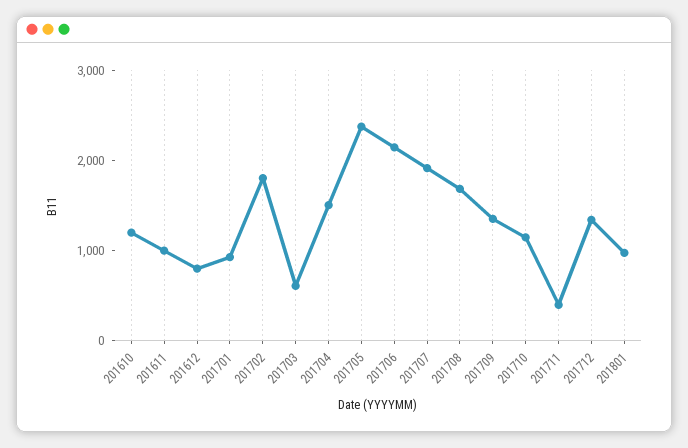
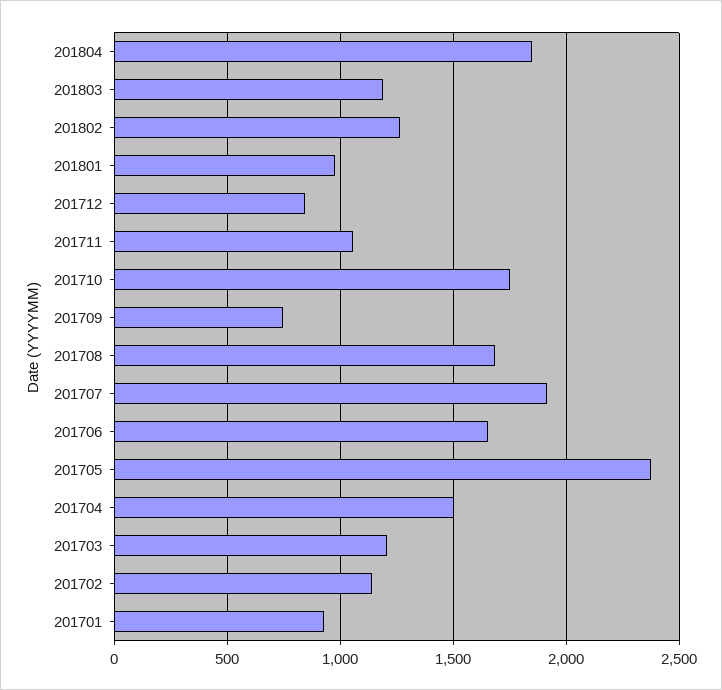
201610: 1200 -> none
201611: 1000 -> none
201612: 800 -> none
201702: 1800 -> 1150
201703: 600 -> 1200
201706: 2200 -> 1650
201709: 1400 -> 750
201710: 1200 -> 1750
201711: 400 -> 1050
201712: 1400 -> 850
201804: none -> 1850
201803: none -> 1200
201802: none -> 1250

